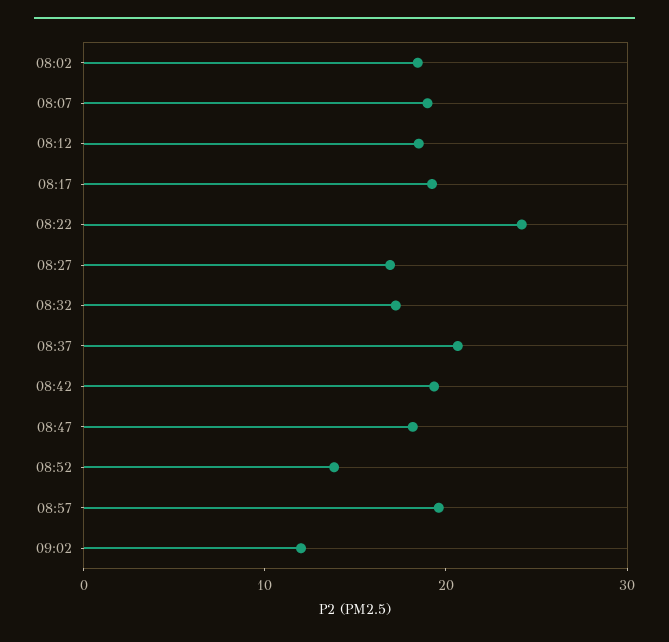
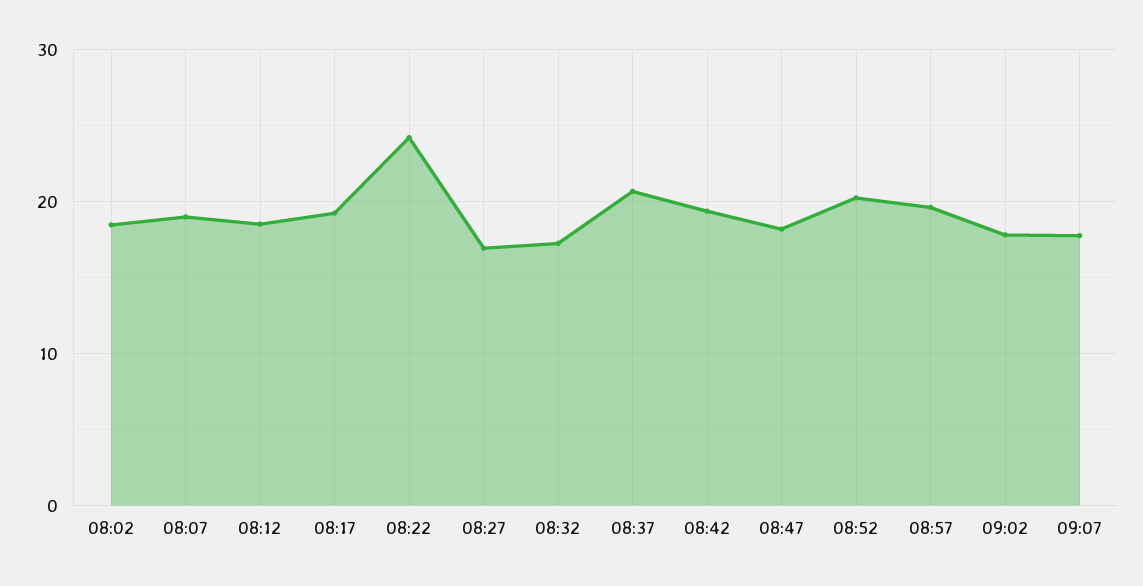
08:52: 14 -> 20
09:02: 12 -> 18
09:07: none -> 18

